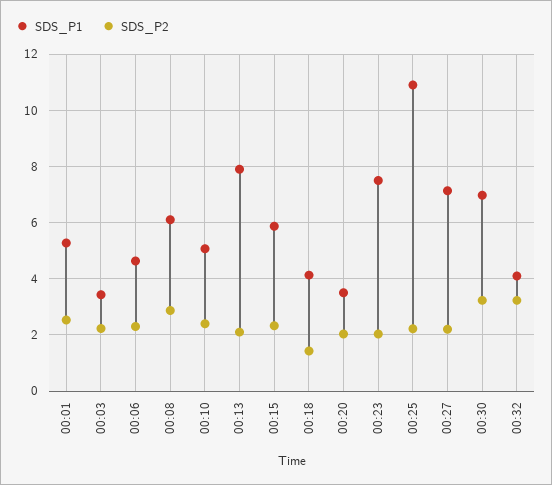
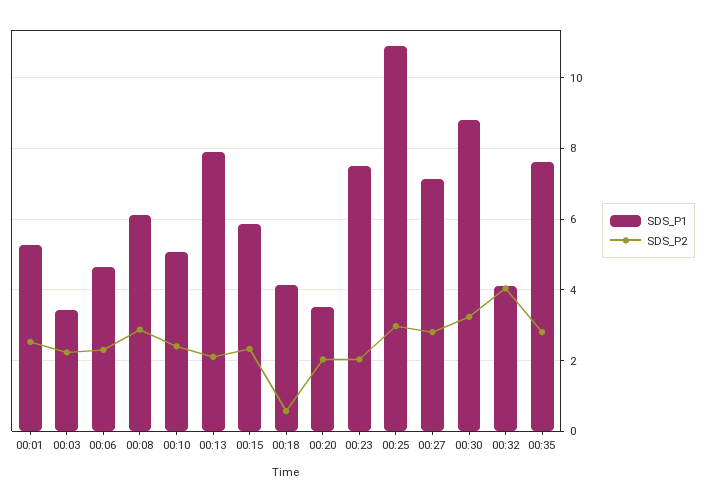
SDS_P2, 00:18: 1.5 -> 0.6
SDS_P2, 00:25: 2.25 -> 3
SDS_P2, 00:27: 2.25 -> 2.8
SDS_P1, 00:30: 7 -> 8.8
SDS_P2, 00:32: 3.25 -> 4
SDS_P1, 00:35: none -> 7.6
SDS_P2, 00:35: none -> 2.8

